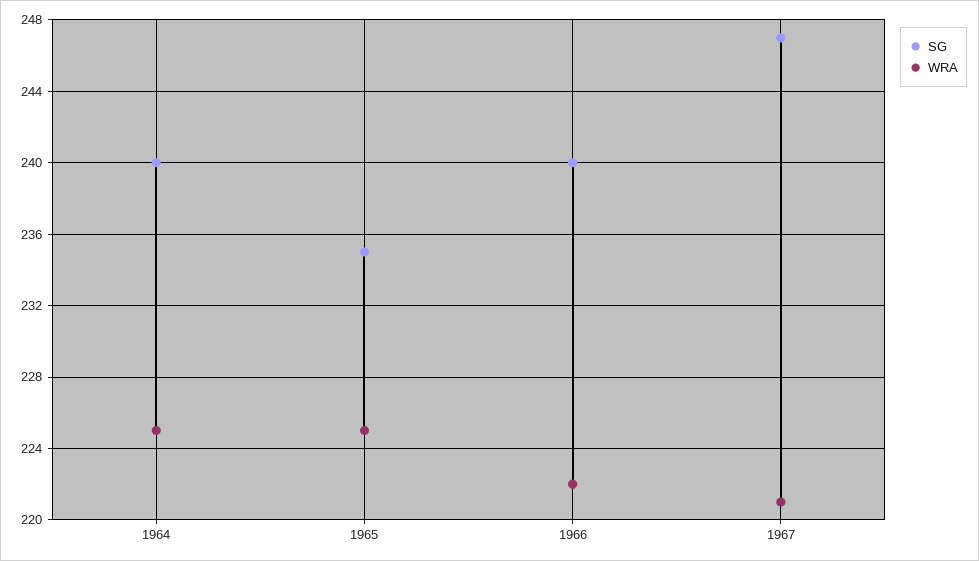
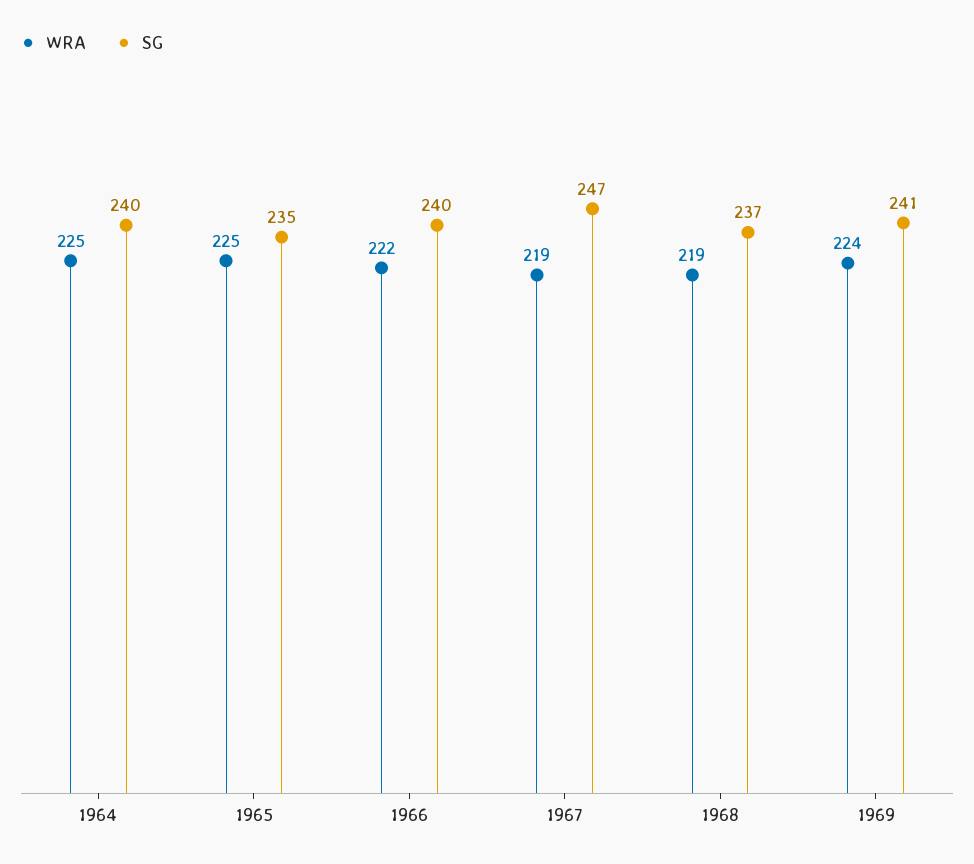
WRA, 1967: 221 -> 219
WRA, 1968: none -> 219
SG, 1968: none -> 237
WRA, 1969: none -> 224
SG, 1969: none -> 241

